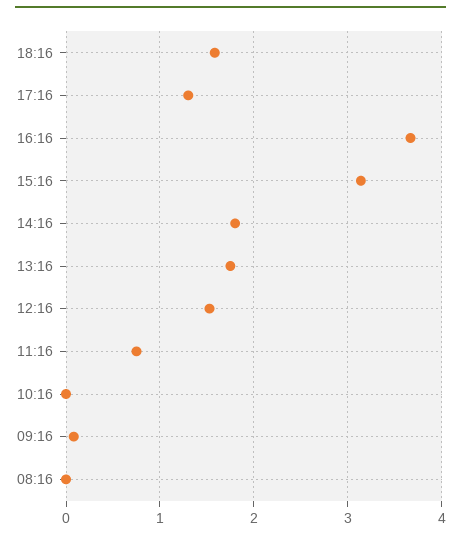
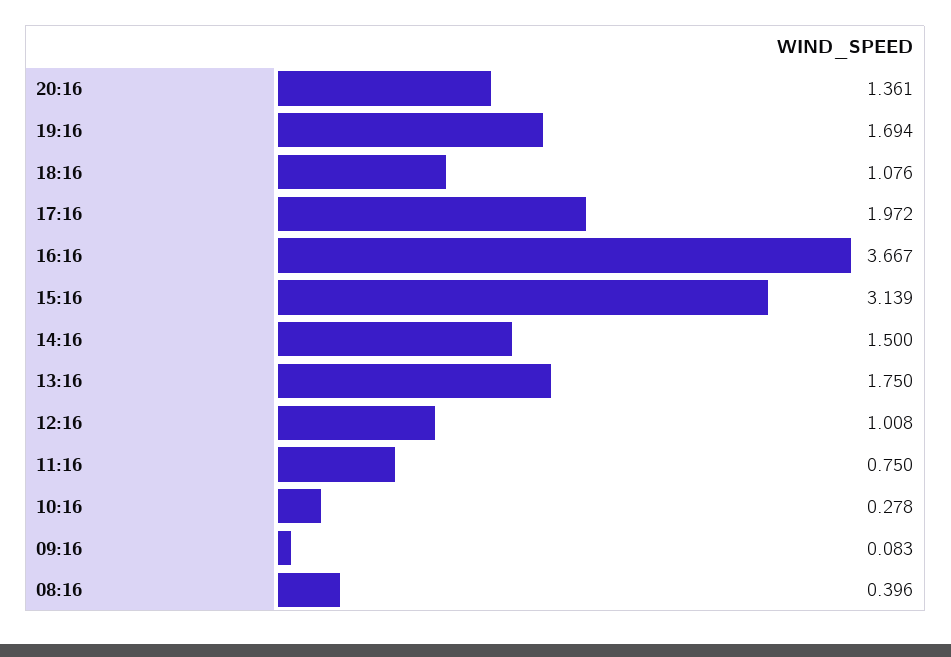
18:16: 1.6 -> 1.076
17:16: 1.3 -> 1.972
14:16: 1.8 -> 1.5
12:16: 1.5 -> 1.008
10:16: 0 -> 0.278
08:16: 0 -> 0.396
20:16: none -> 1.361
19:16: none -> 1.694

